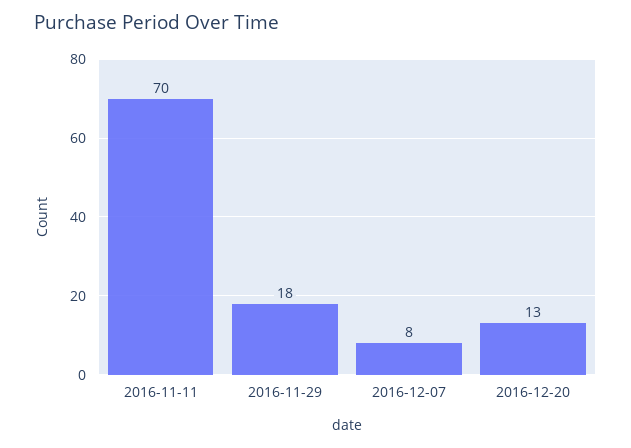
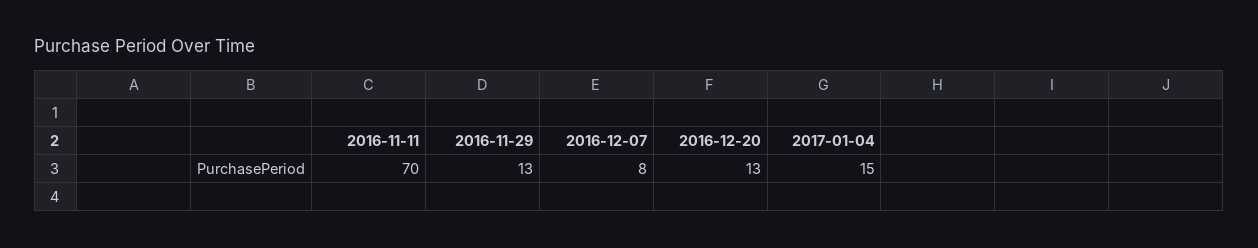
2016-11-29: 18 -> 13
2017-01-04: none -> 15

